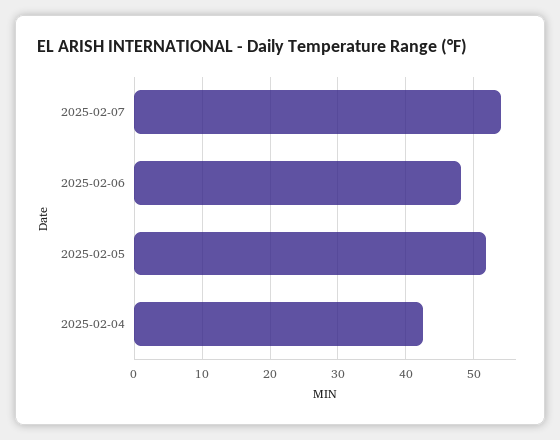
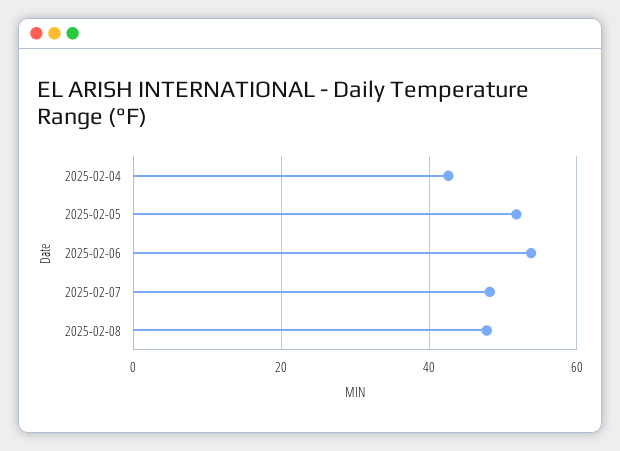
2025-02-07: 54 -> 48
2025-02-06: 48 -> 54
2025-02-08: none -> 48

